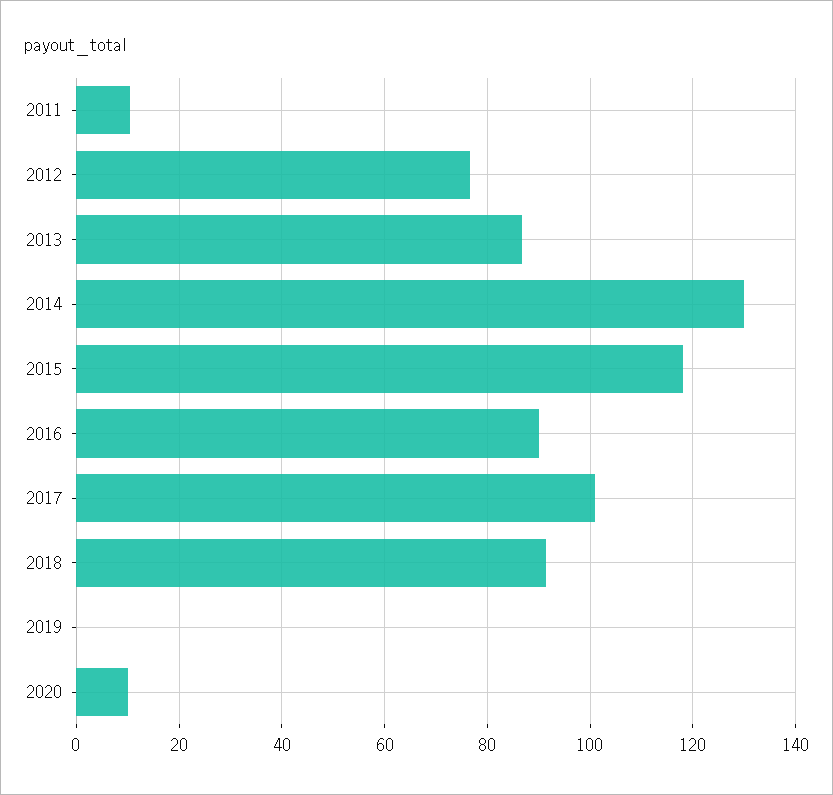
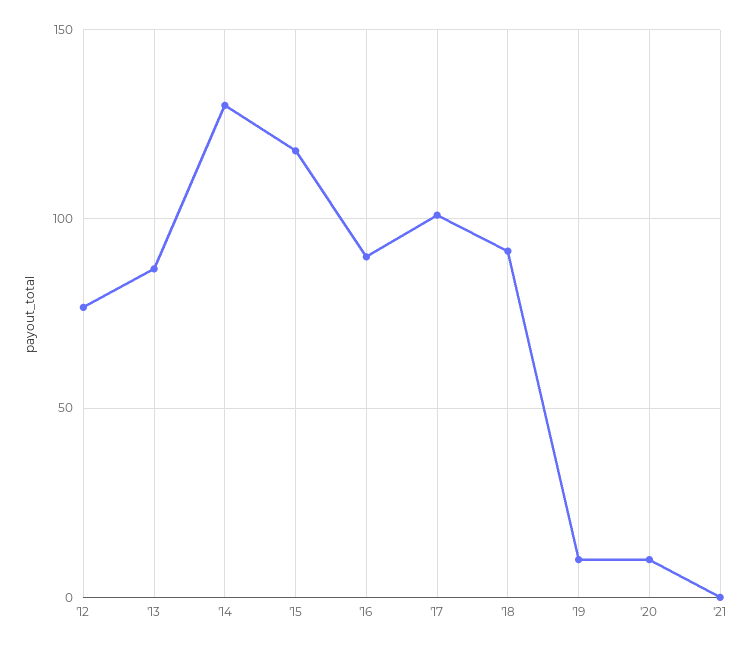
2011: 10 -> none
2019: 0 -> 10
'21: none -> 0

